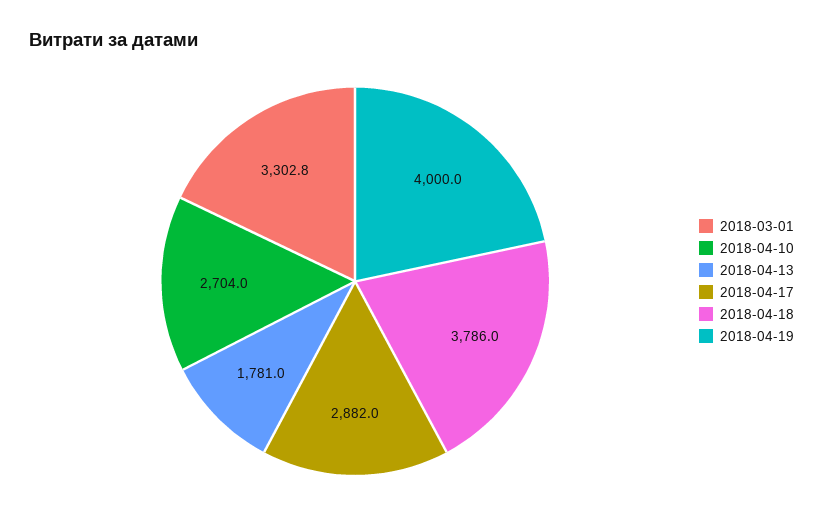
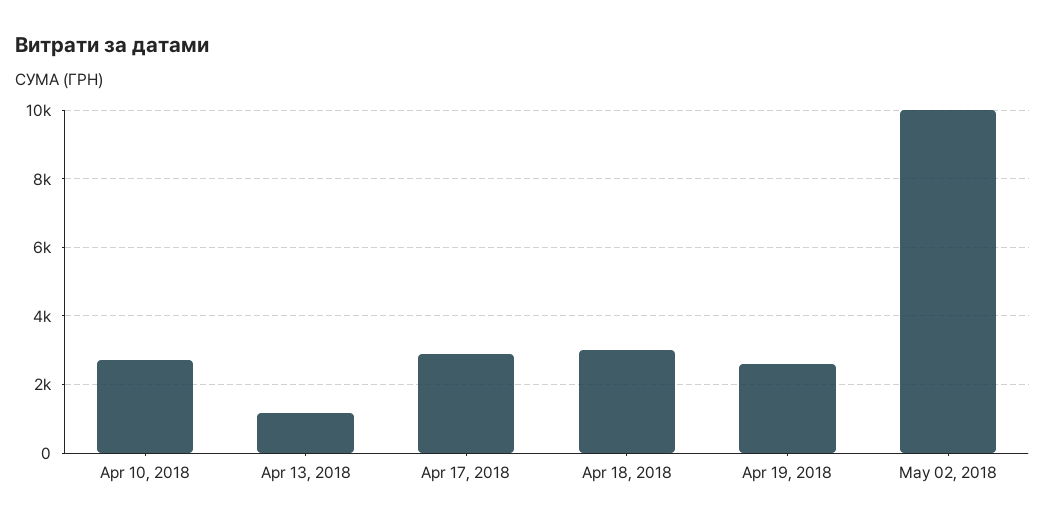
2018-03-01: 3302.8 -> none
2018-04-13: 1781 -> 1200
2018-04-18: 3786 -> 3000
2018-04-19: 4000 -> 2600
May 02, 2018: none -> 10000

